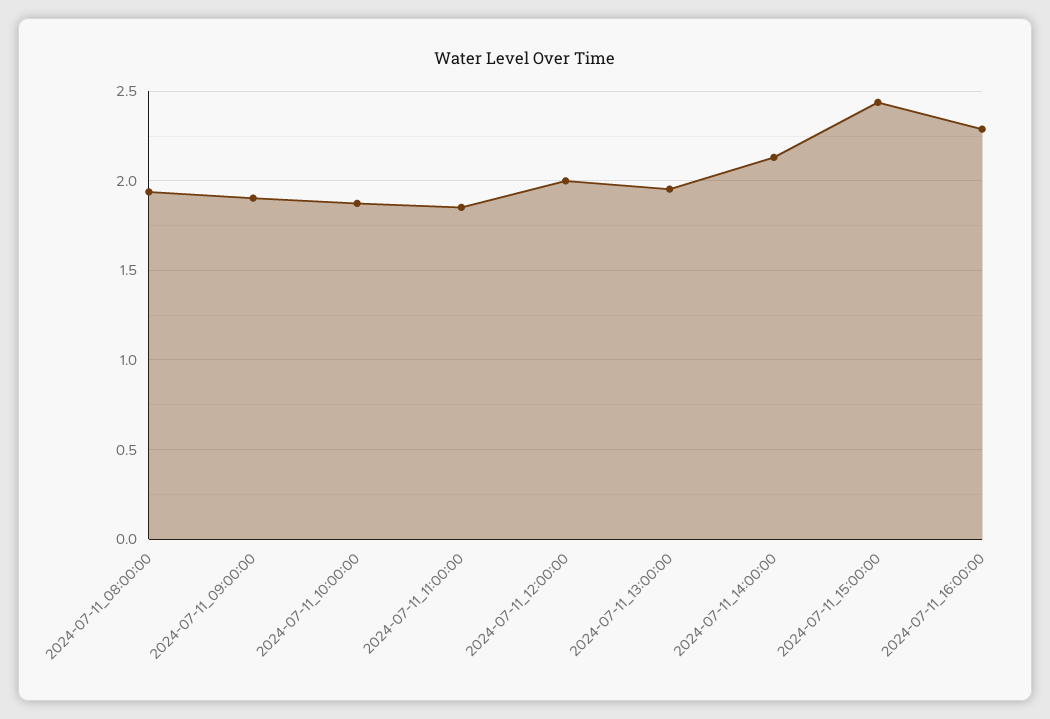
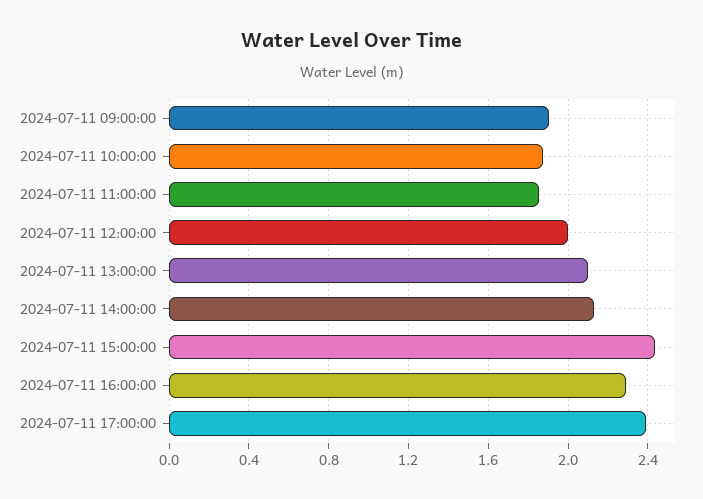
2024-07-11_08:00:00: 1.95 -> none
2024-07-11_13:00:00: 1.95 -> 2.1
2024-07-11 17:00:00: none -> 2.4

